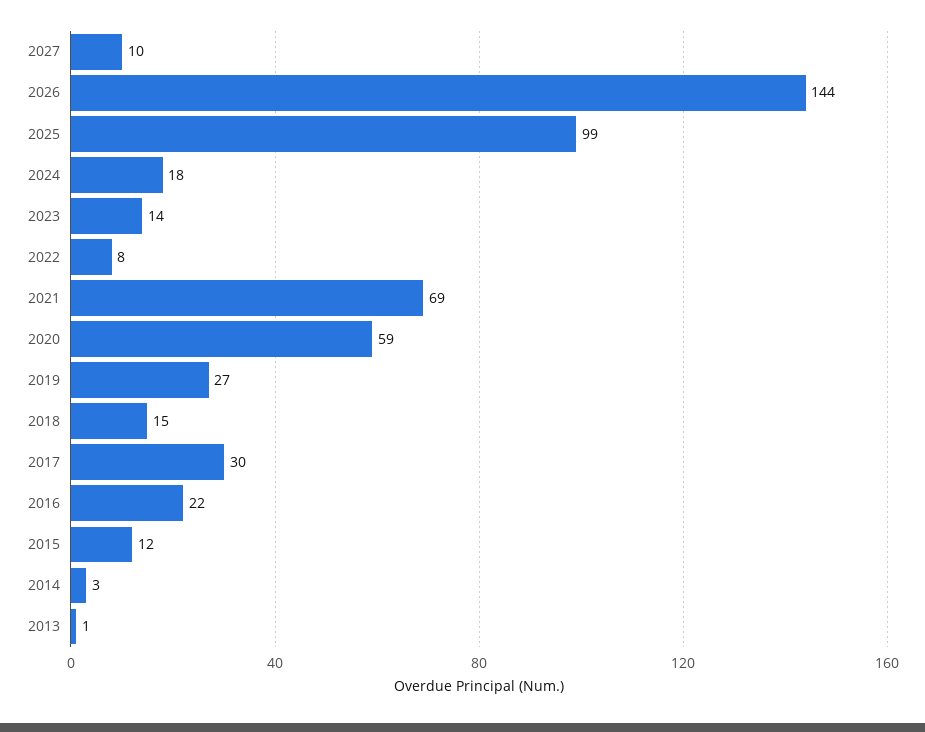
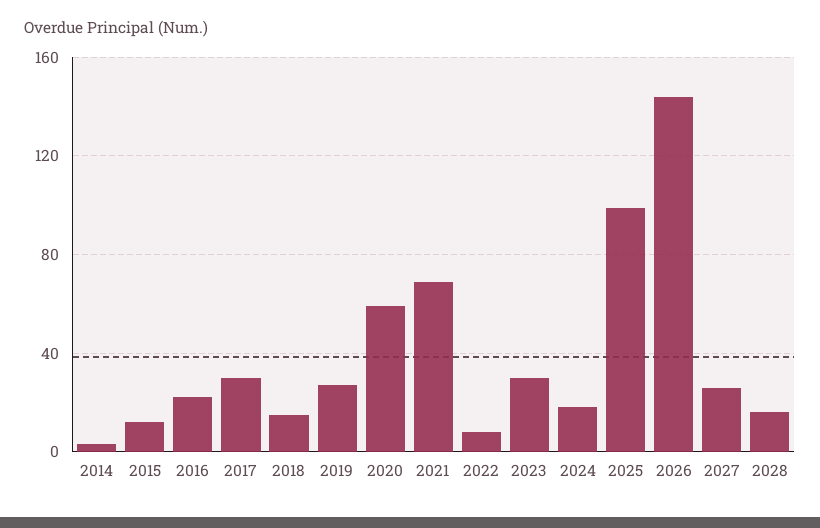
2027: 10 -> 25
2023: 14 -> 30
2013: 1 -> none
2028: none -> 15

